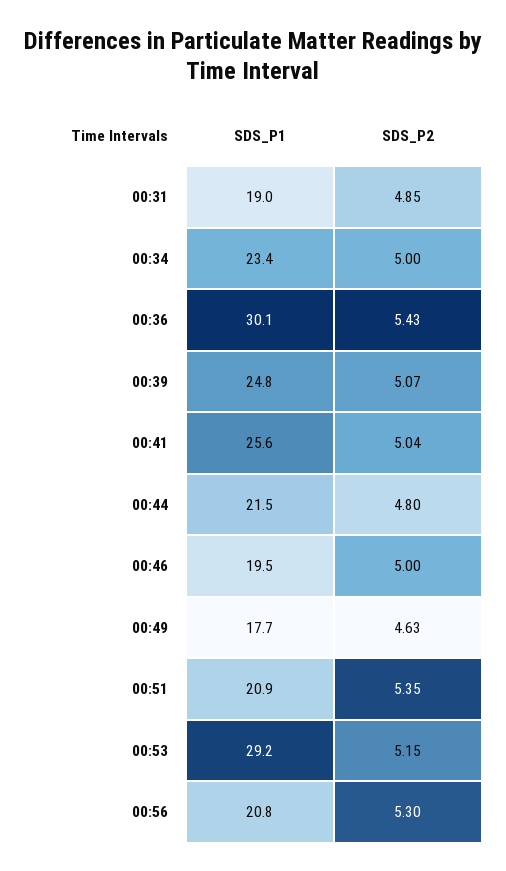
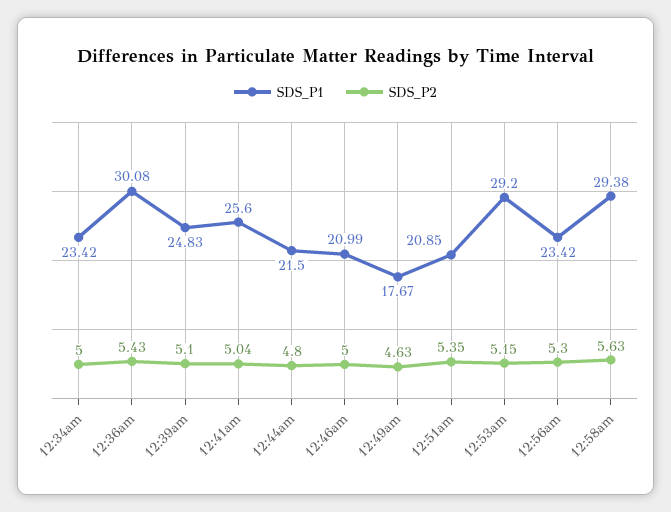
SDS_P1, 00:31: 19 -> none
SDS_P2, 00:31: 4.85 -> none
SDS_P2, 00:39: 5.07 -> 5.1
SDS_P1, 00:46: 19.5 -> 20.99
SDS_P1, 00:56: 20.8 -> 23.42
SDS_P1, 12:58am: none -> 29.38
SDS_P2, 12:58am: none -> 5.63

